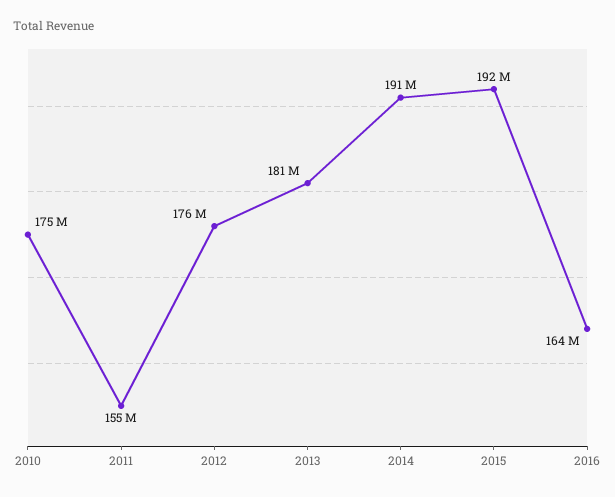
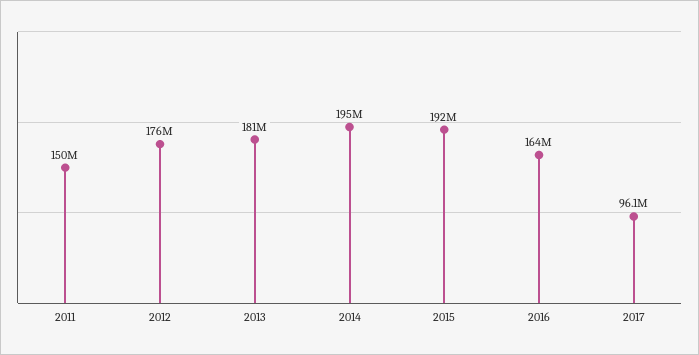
2010: 175000000 -> none
2011: 155000000 -> 150000000
2014: 191000000 -> 195000000
2017: none -> 96100000

